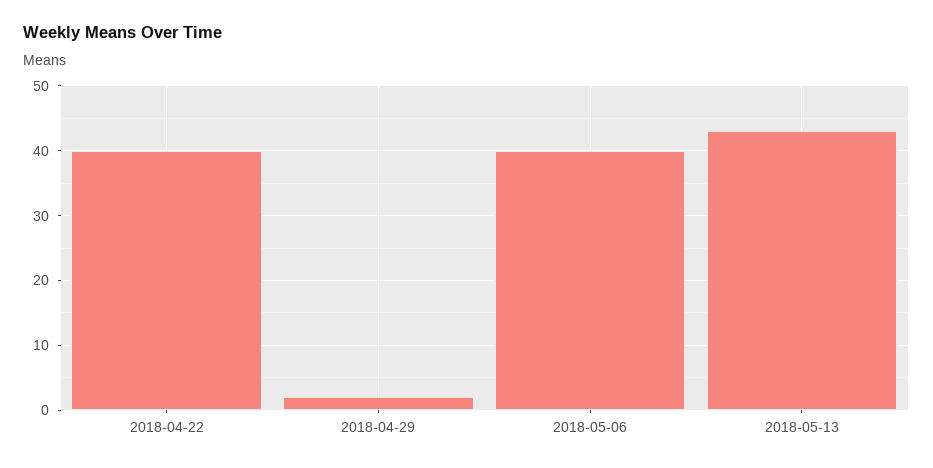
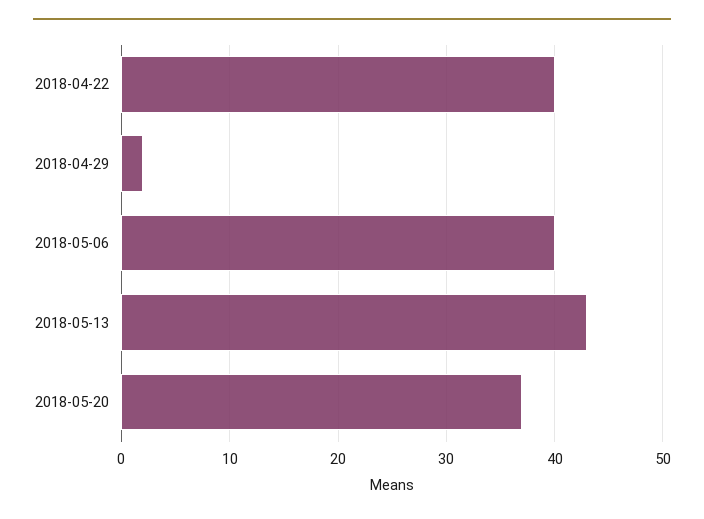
2018-05-20: none -> 37

